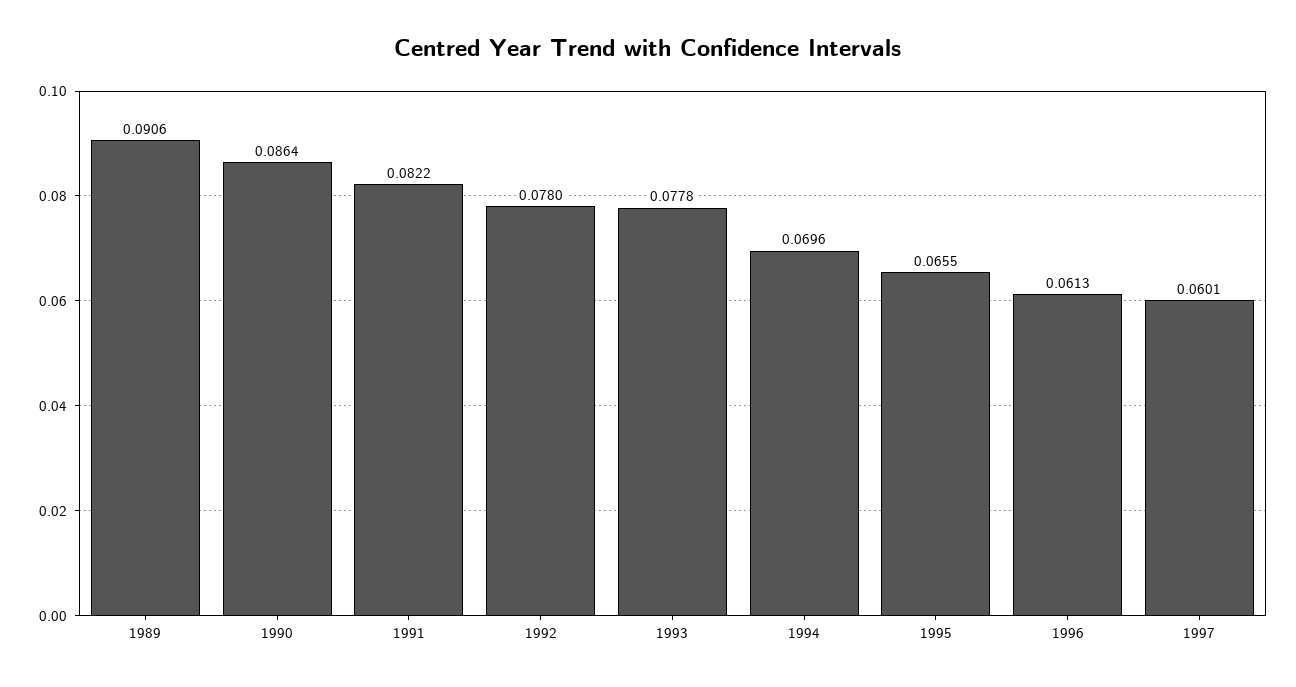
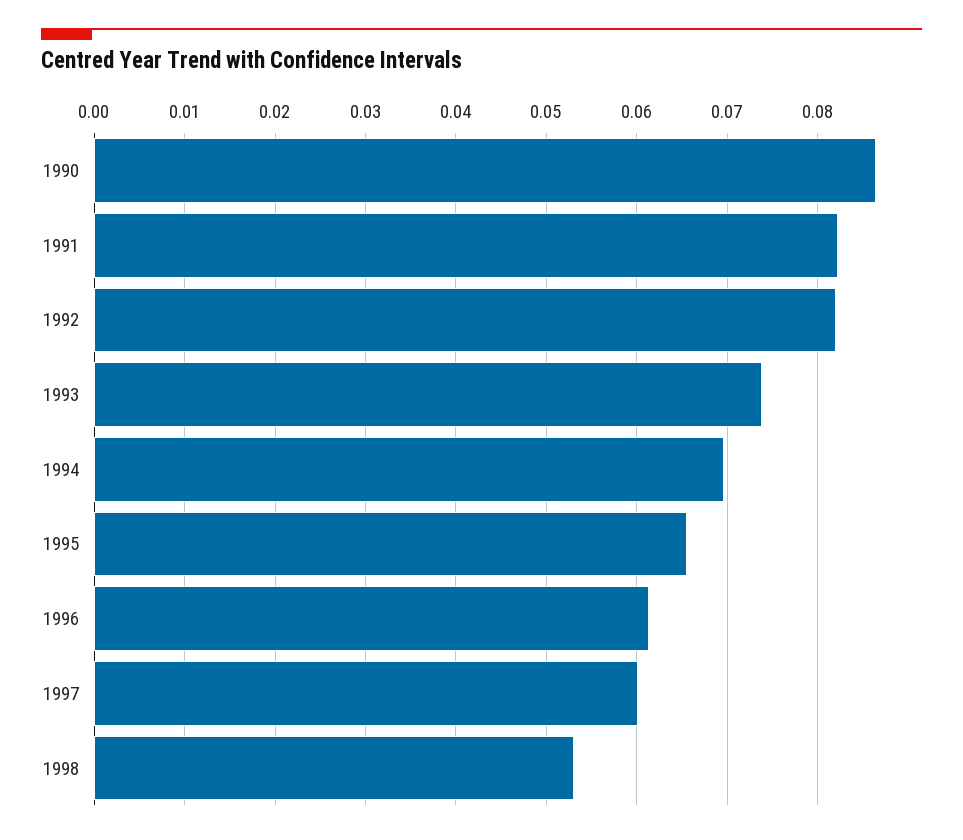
1989: 0.0906 -> none
1992: 0.078 -> 0.082
1993: 0.0778 -> 0.074
1998: none -> 0.053

